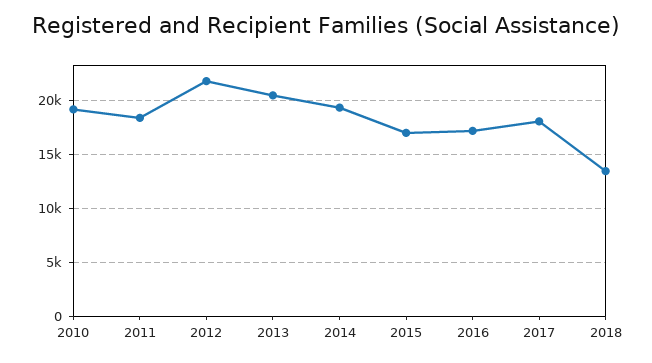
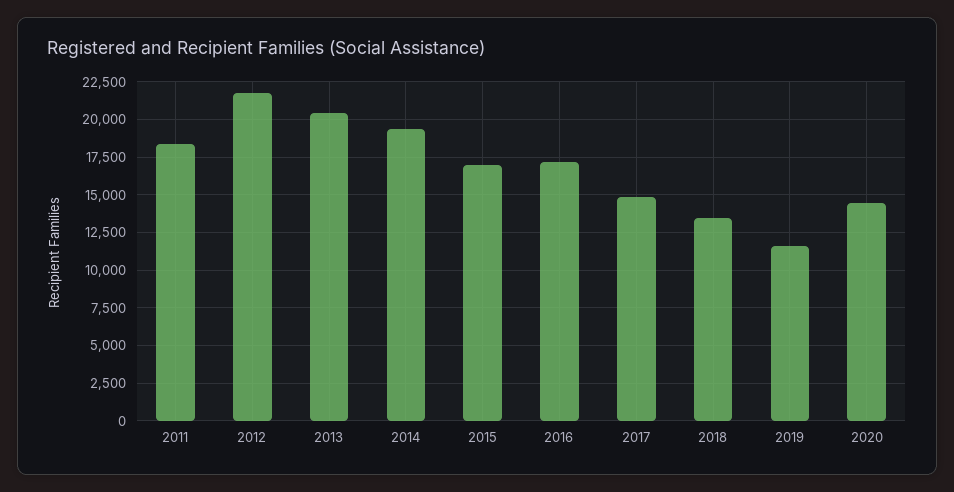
2010: 19000 -> none
2017: 18000 -> 15000
2019: none -> 11500
2020: none -> 14500

